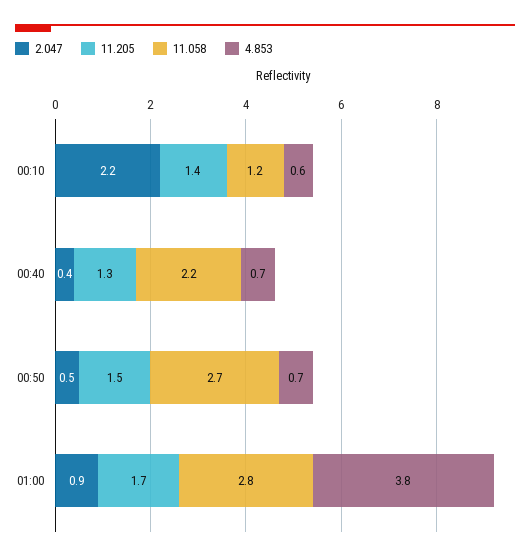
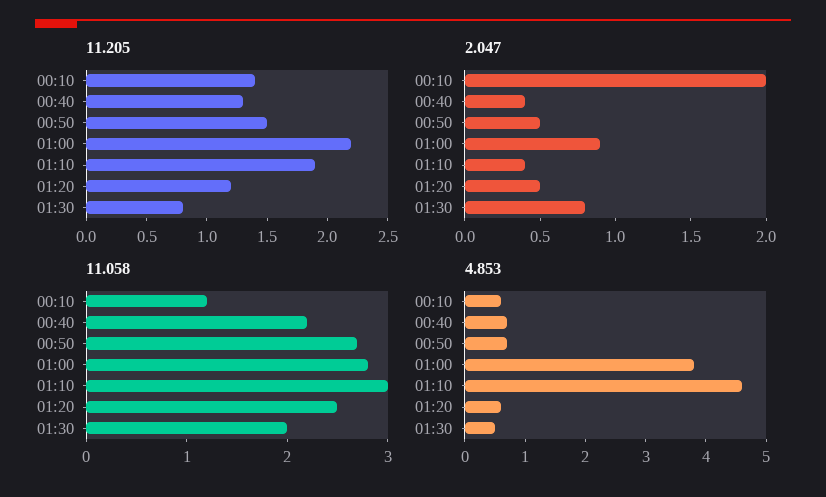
2.047, 00:10: 2.2 -> 2
11.205, 01:00: 1.7 -> 2.2
11.205, 01:10: none -> 1.9
11.205, 01:20: none -> 1.2
11.205, 01:30: none -> 0.8
2.047, 01:10: none -> 0.4
2.047, 01:20: none -> 0.5
2.047, 01:30: none -> 0.8
11.058, 01:10: none -> 3
11.058, 01:20: none -> 2.5
11.058, 01:30: none -> 2
4.853, 01:10: none -> 4.5
4.853, 01:20: none -> 0.5
4.853, 01:30: none -> 0.5

